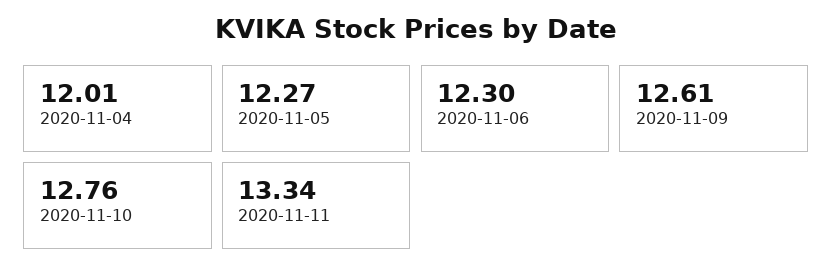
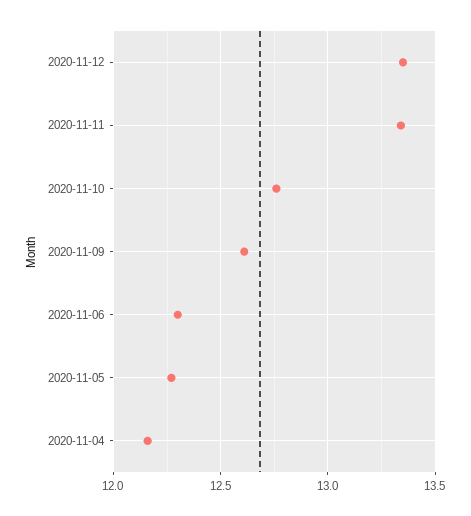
2020-11-04: 12.01 -> 12.15
2020-11-12: none -> 13.35

